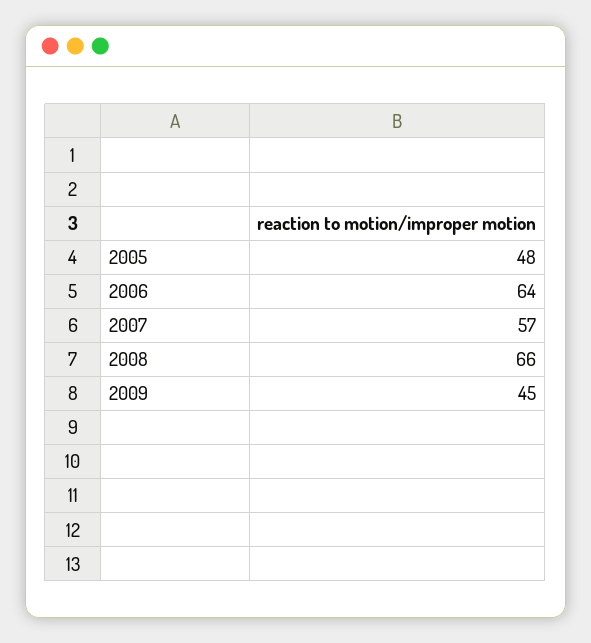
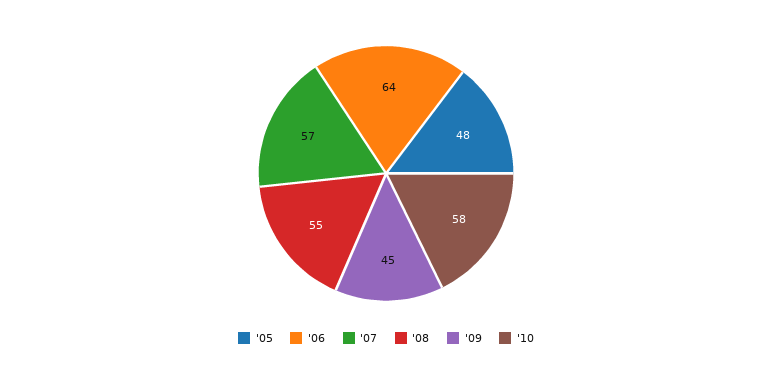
2008: 66 -> 55
'10: none -> 58

